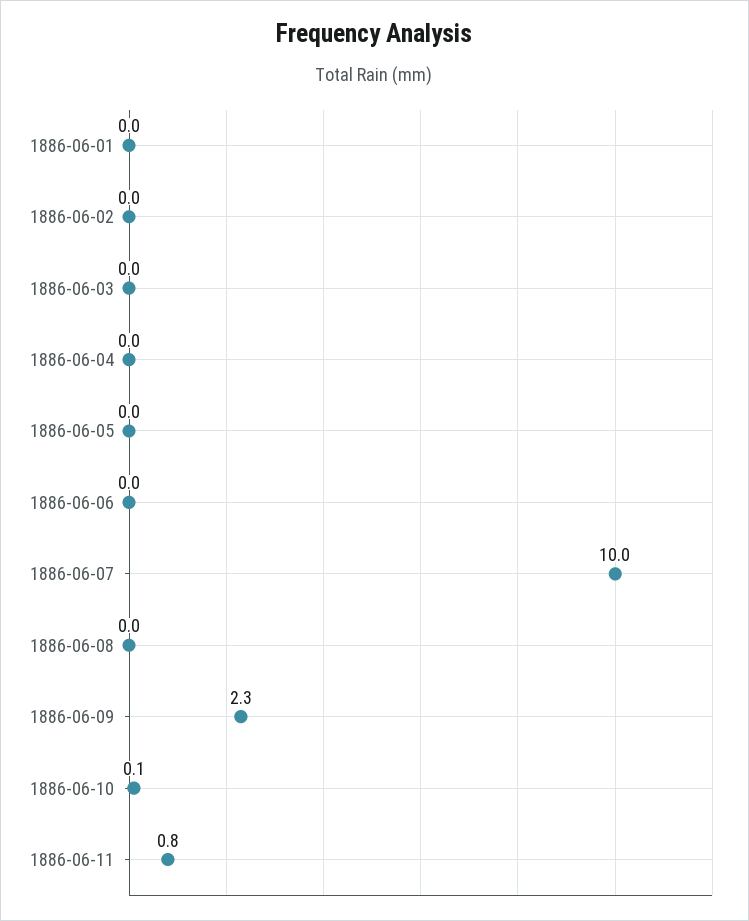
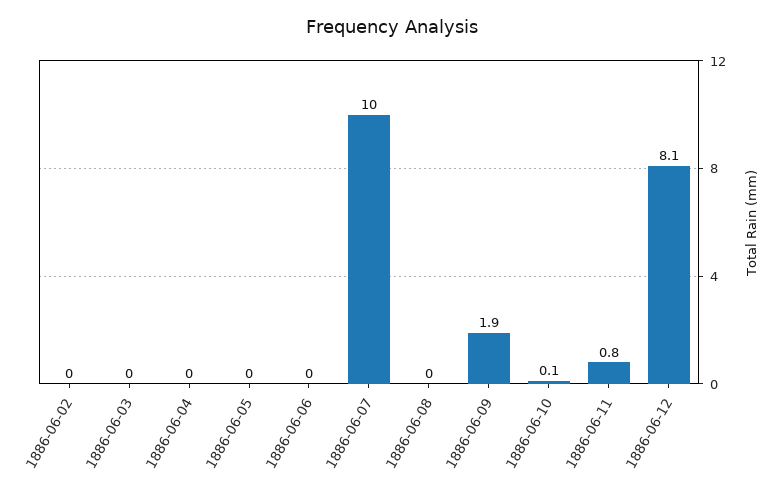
1886-06-01: 0 -> none
1886-06-09: 2.3 -> 1.9
1886-06-12: none -> 8.1

